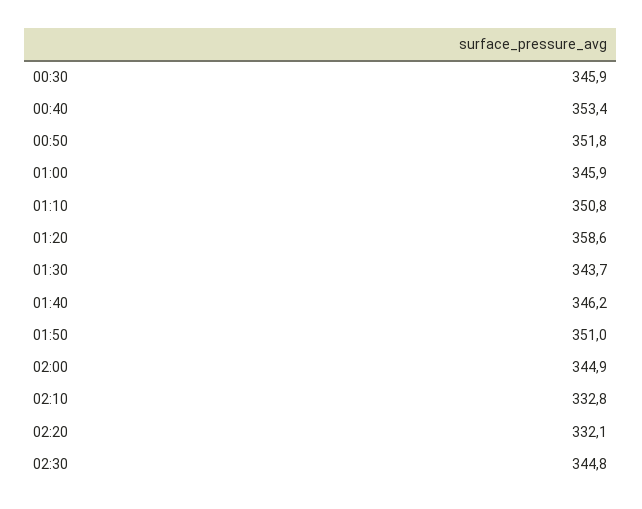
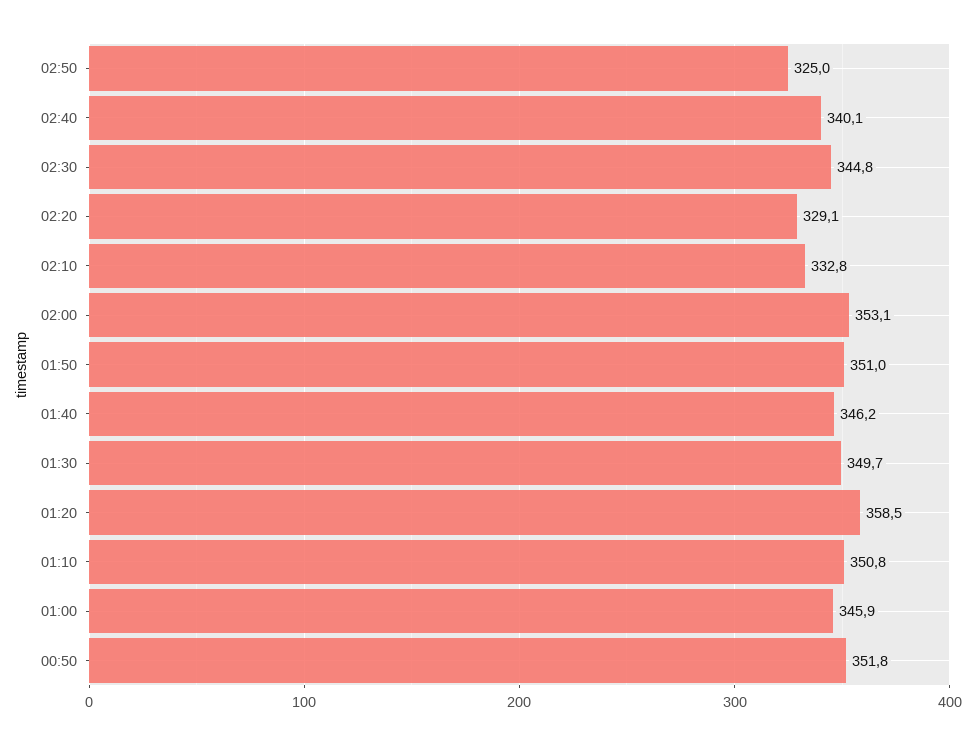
00:30: 345.9 -> none
00:40: 353.4 -> none
01:20: 358.6 -> 358.5
01:30: 343.7 -> 349.7
02:00: 344.9 -> 353.1
02:20: 332.1 -> 329.1
02:50: none -> 325
02:40: none -> 340.1

